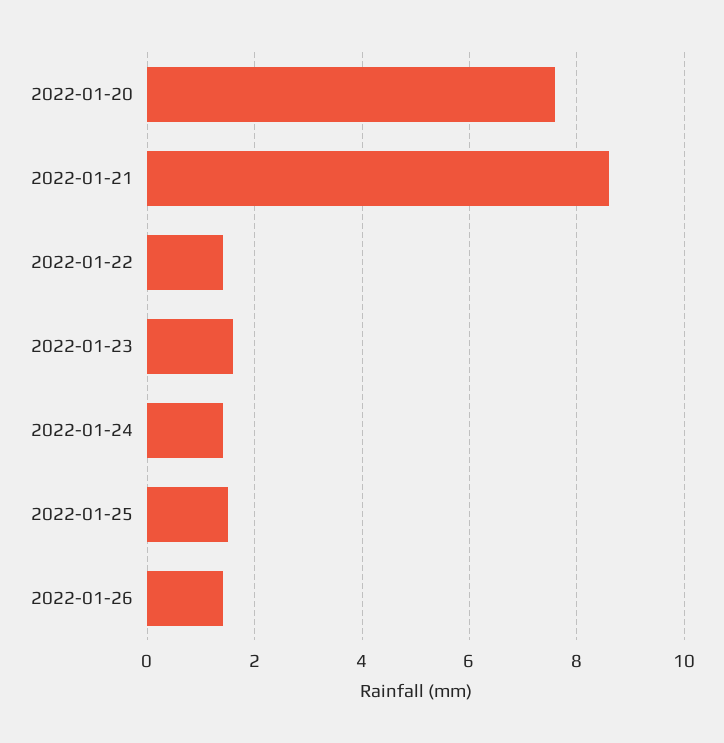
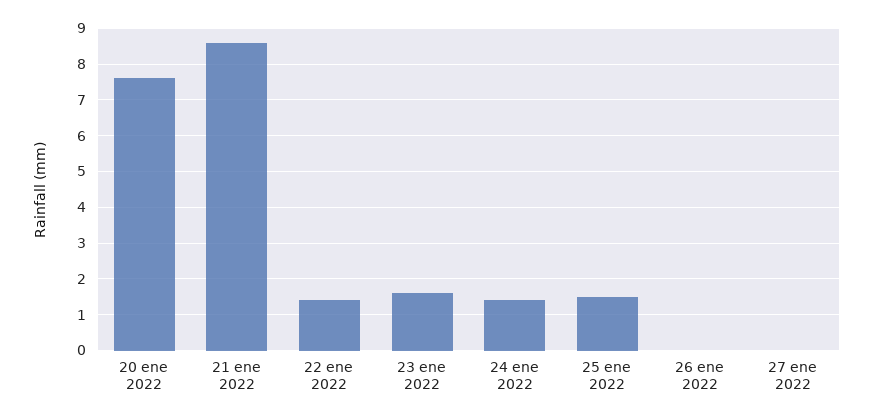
2022-01-26: 1.5 -> 0
27 ene 2022: none -> 0

